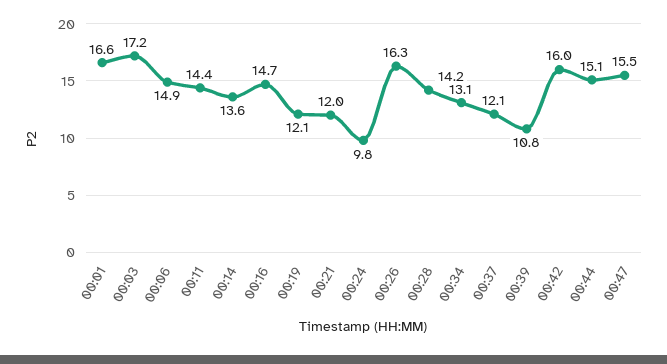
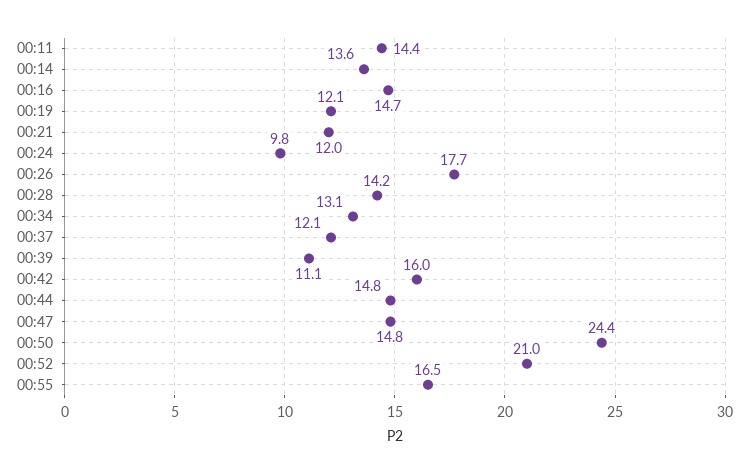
00:01: 16.6 -> none
00:03: 17.2 -> none
00:06: 14.9 -> none
00:26: 16.3 -> 17.7
00:39: 10.8 -> 11.1
00:44: 15.1 -> 14.8
00:47: 15.5 -> 14.8
00:50: none -> 24.4
00:52: none -> 21
00:55: none -> 16.5

